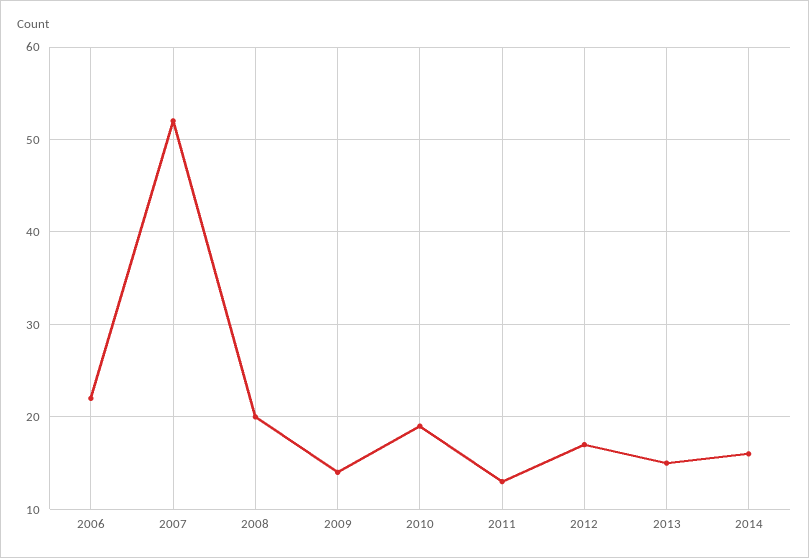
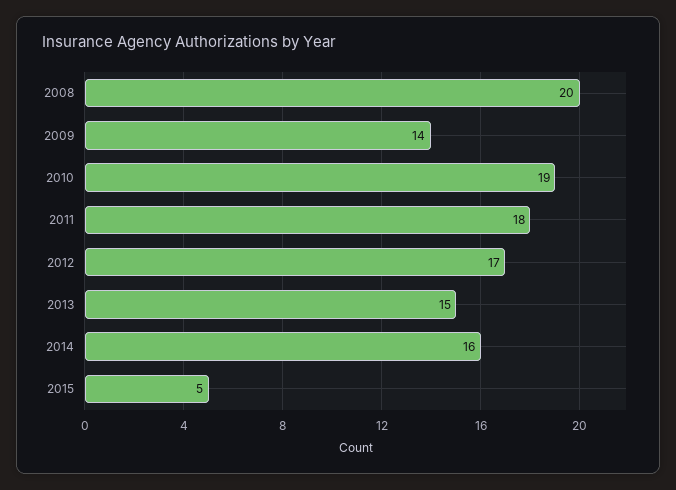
2006: 22 -> none
2007: 52 -> none
2011: 13 -> 18
2015: none -> 5

